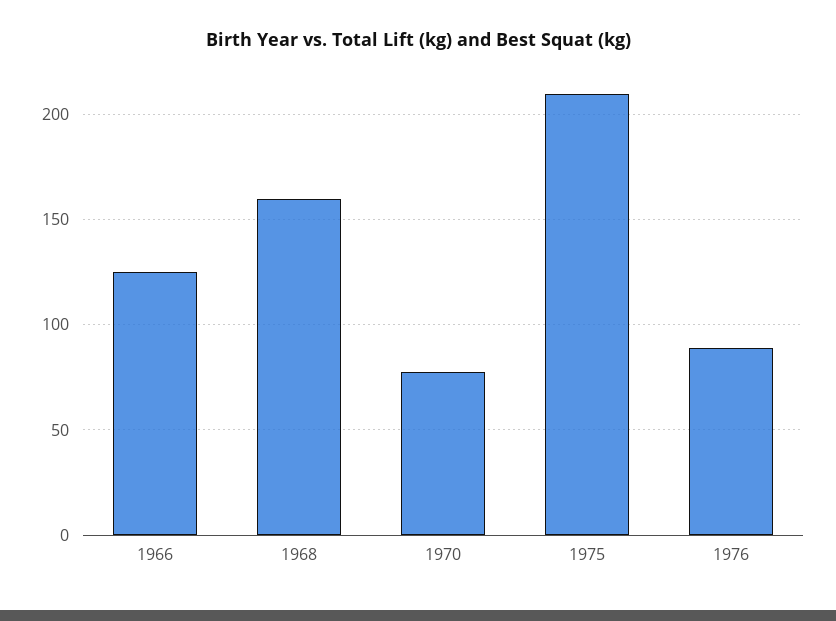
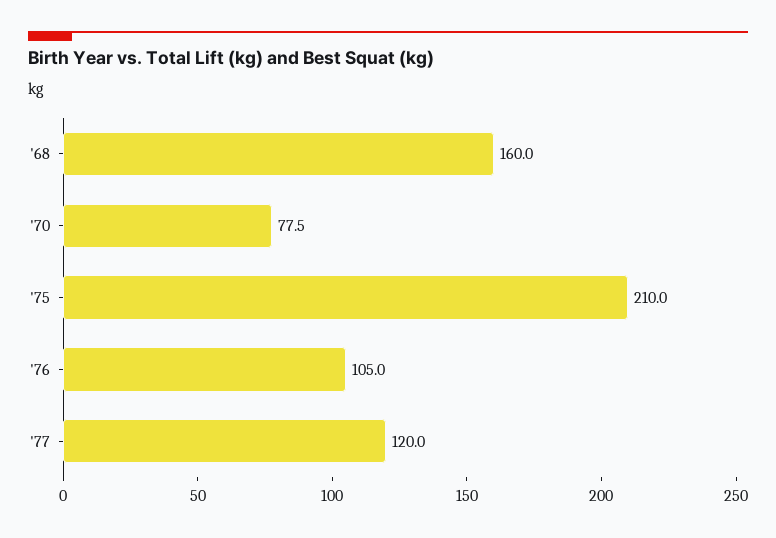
1966: 125 -> none
1976: 90 -> 105
'77: none -> 120

